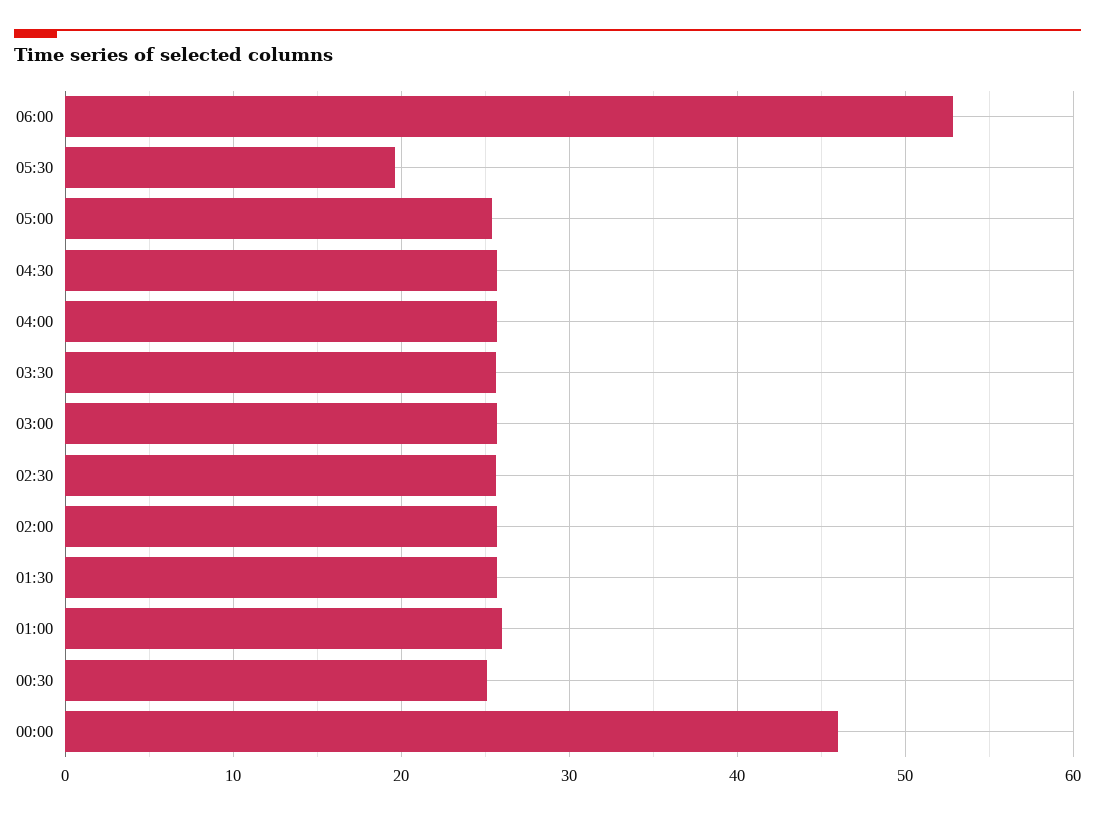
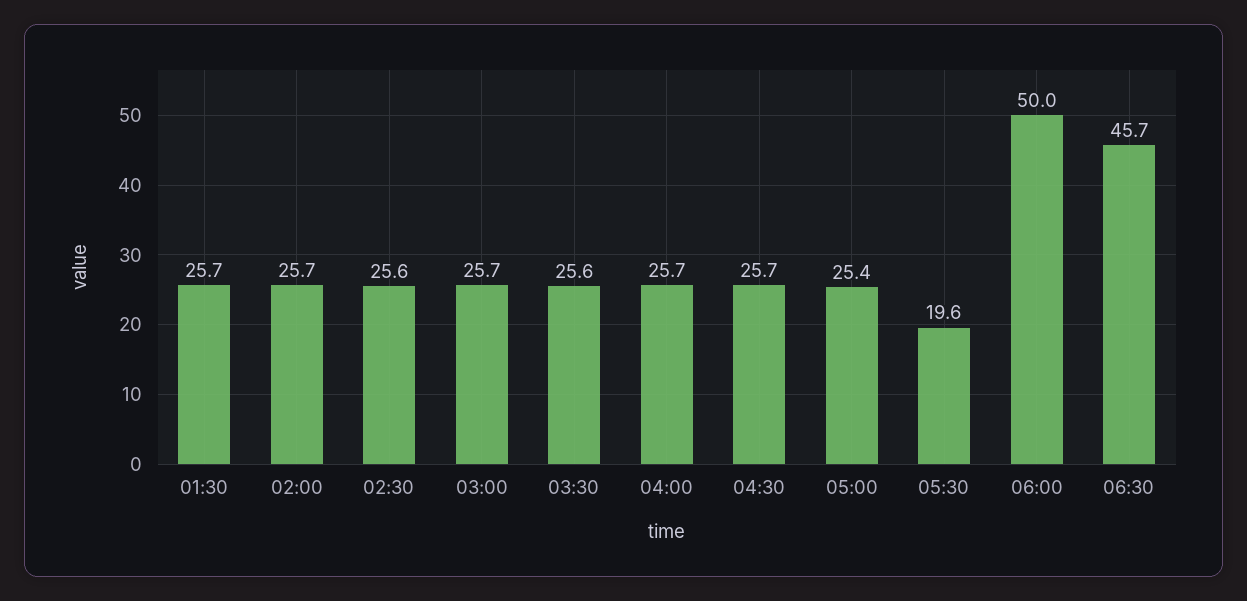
06:00: 53 -> 50
01:00: 26 -> none
00:30: 25 -> none
00:00: 46 -> none
06:30: none -> 45.7

